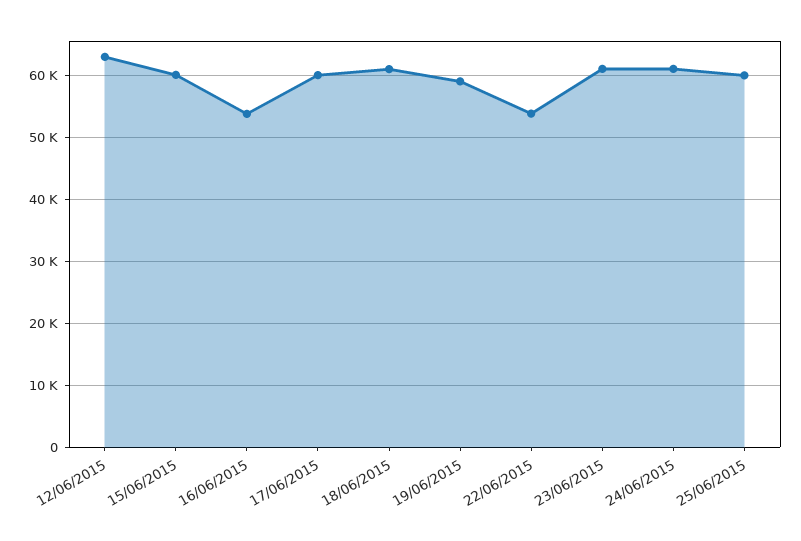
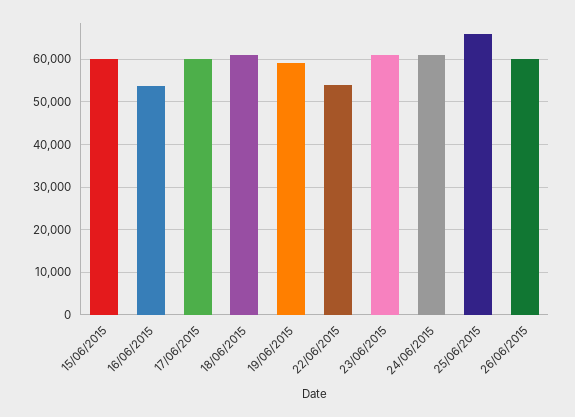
12/06/2015: 63000 -> none
25/06/2015: 60000 -> 66000
26/06/2015: none -> 60000

